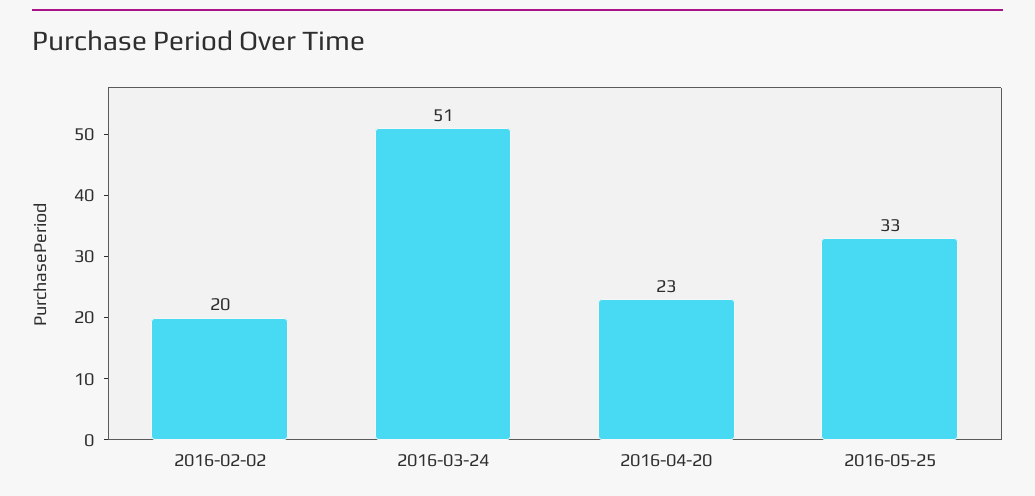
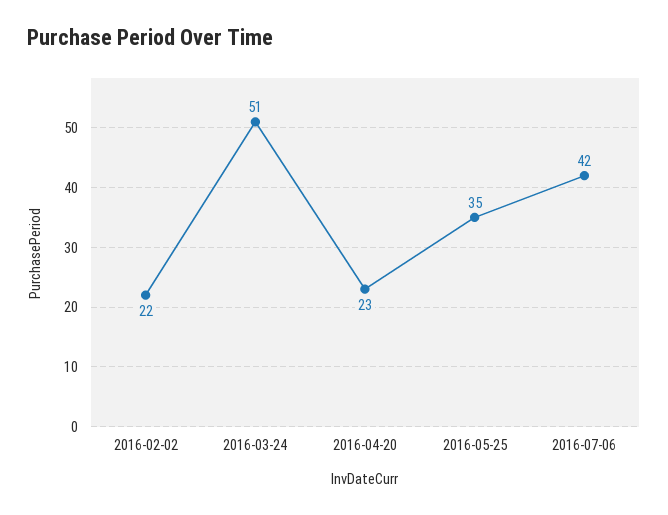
2016-02-02: 20 -> 22
2016-05-25: 33 -> 35
2016-07-06: none -> 42

